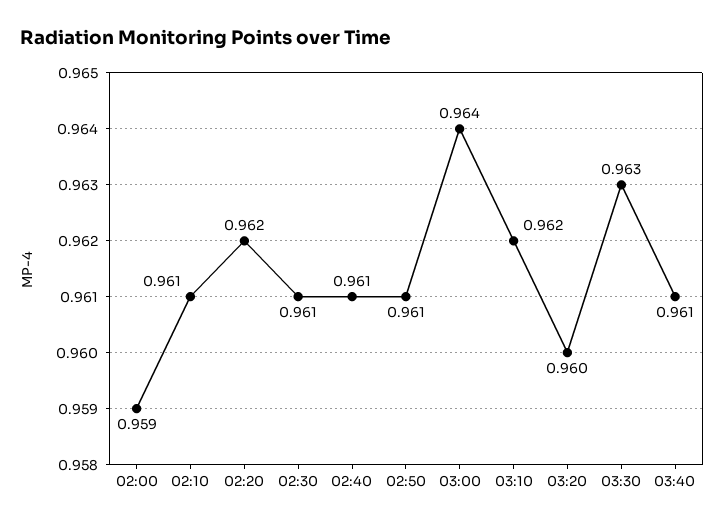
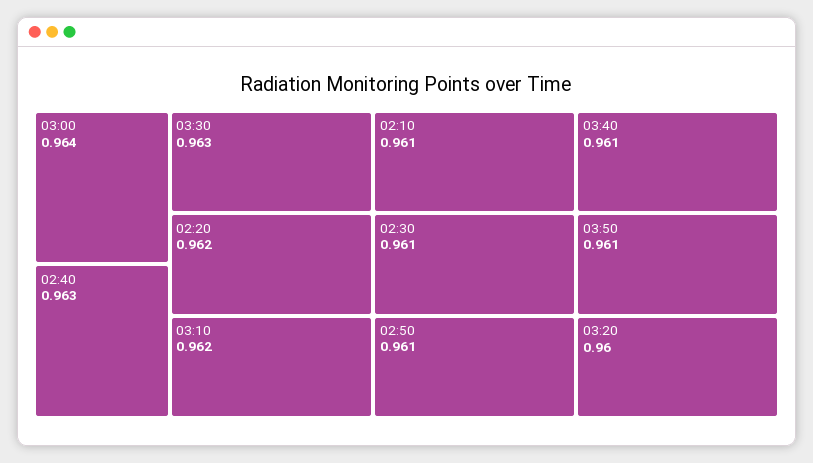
02:00: 0.959 -> none
02:40: 0.961 -> 0.963
03:50: none -> 0.961

